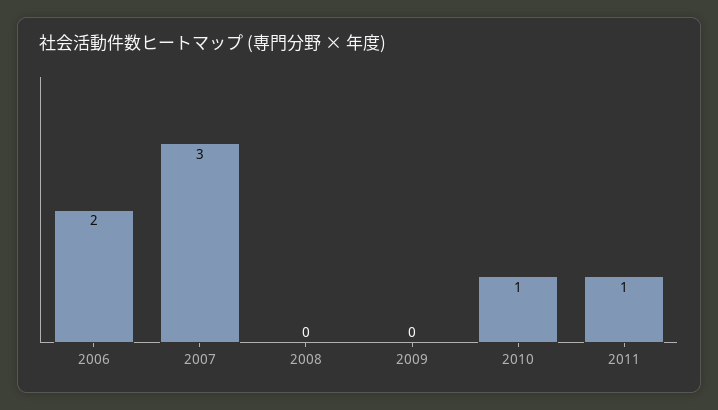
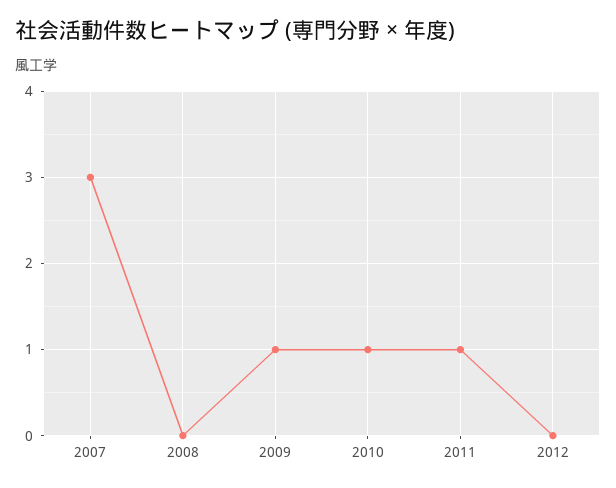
2006: 2 -> none
2009: 0 -> 1
2012: none -> 0

